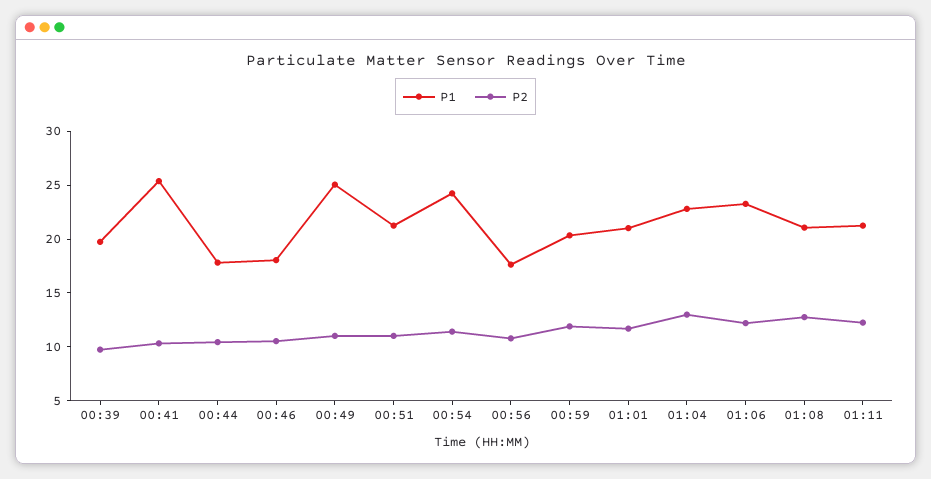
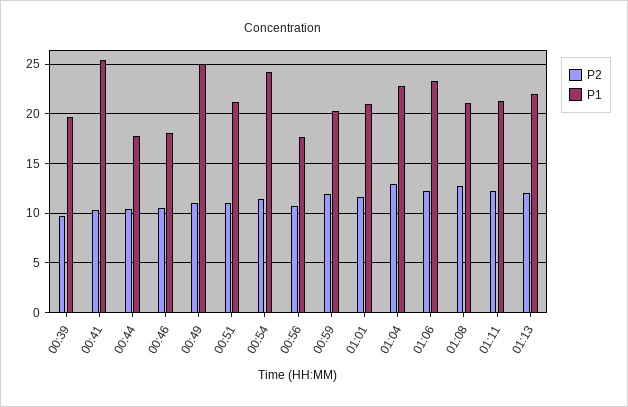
P2, 01:13: none -> 12
P1, 01:13: none -> 22

